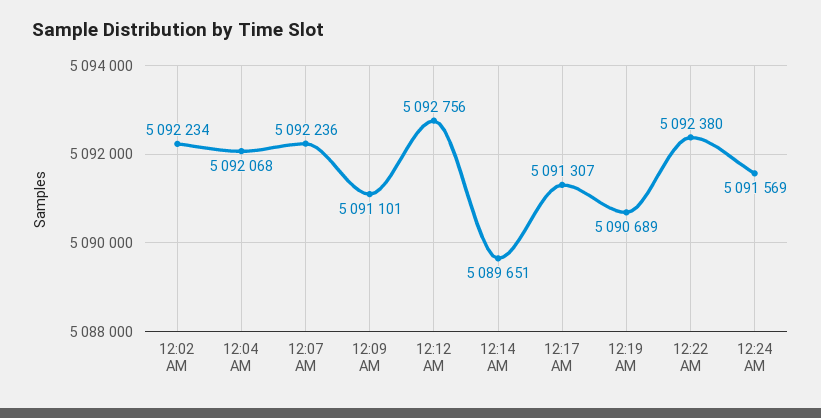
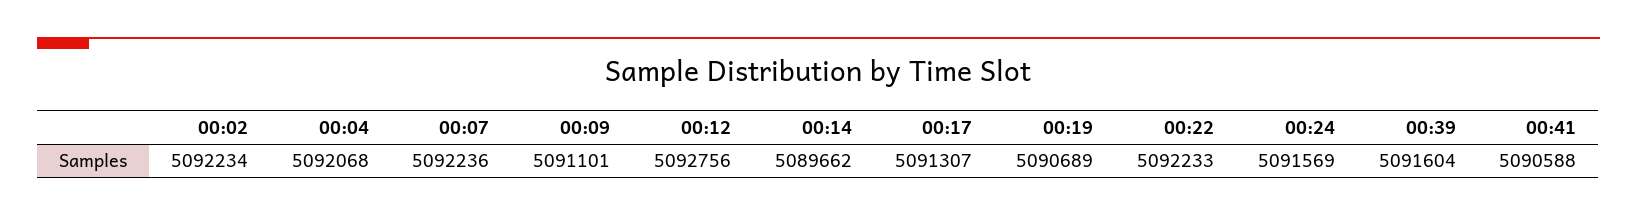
12:14 AM: 5089651 -> 5089662
12:22 AM: 5092380 -> 5092233
00:39: none -> 5091604
00:41: none -> 5090588

